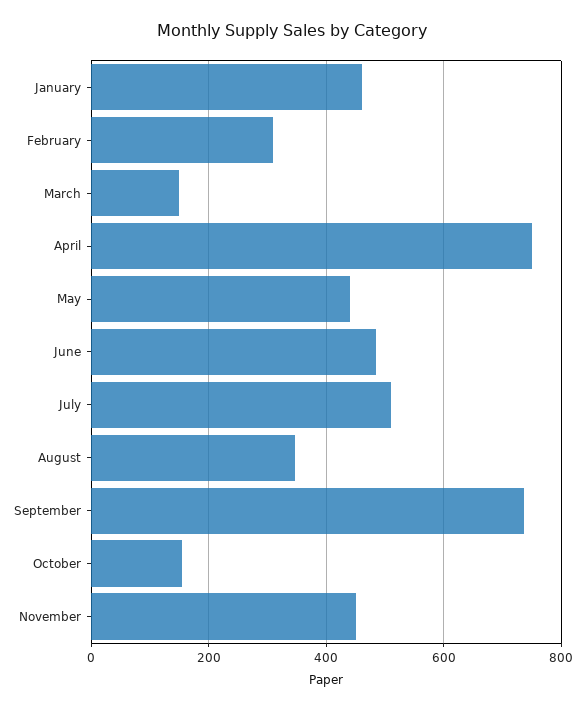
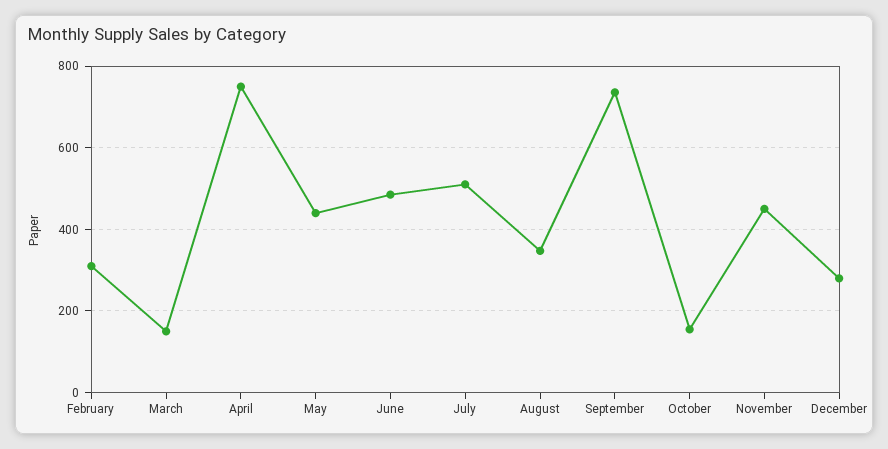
January: 460 -> none
December: none -> 280

